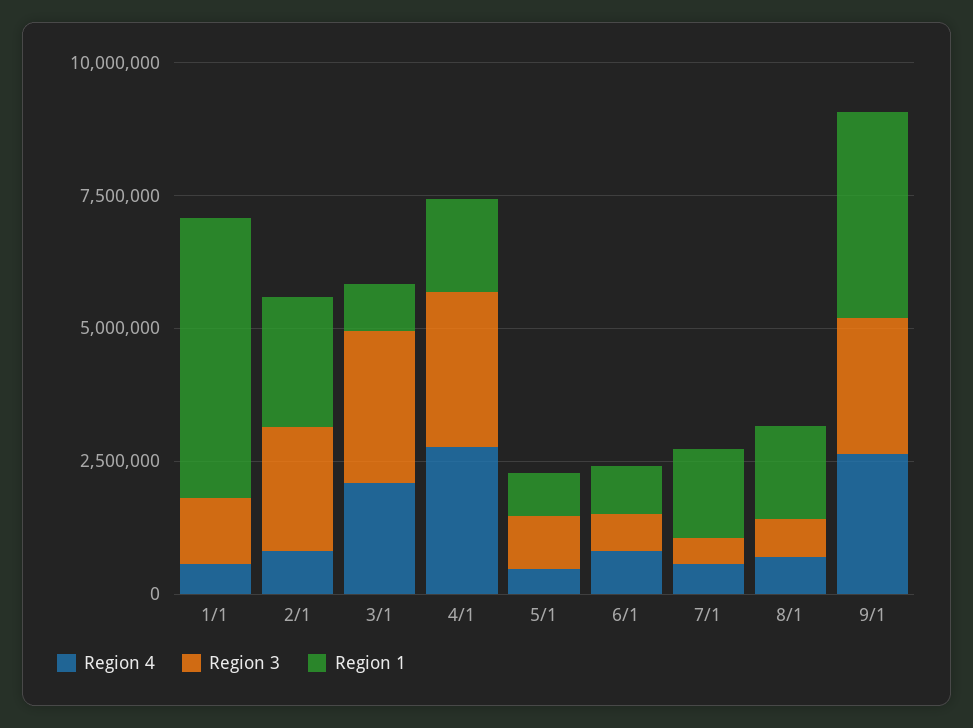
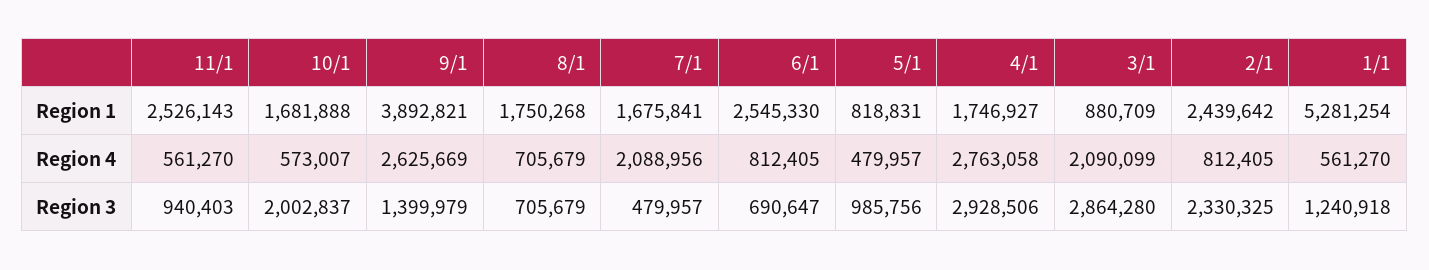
Region 1, 6/1: 1000000 -> 2545330
Region 4, 7/1: 500000 -> 2088956
Region 3, 9/1: 2500000 -> 1399979
Region 1, 11/1: none -> 2526143
Region 1, 10/1: none -> 1681888
Region 4, 11/1: none -> 561270
Region 4, 10/1: none -> 573007
Region 3, 11/1: none -> 940403
Region 3, 10/1: none -> 2002837

